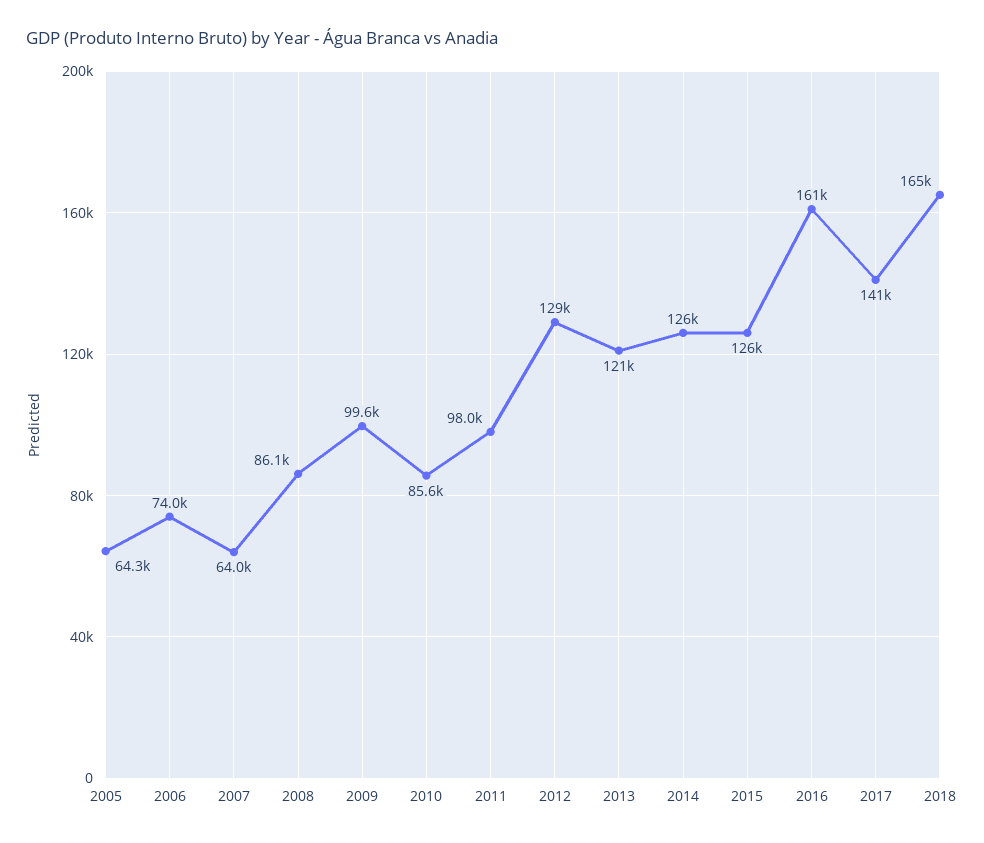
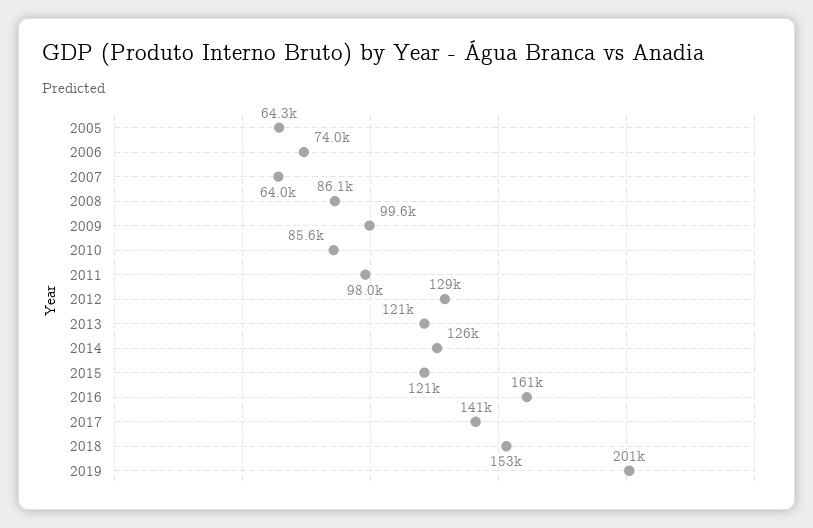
2015: 126000 -> 121000
2018: 165000 -> 153000
2019: none -> 201000

